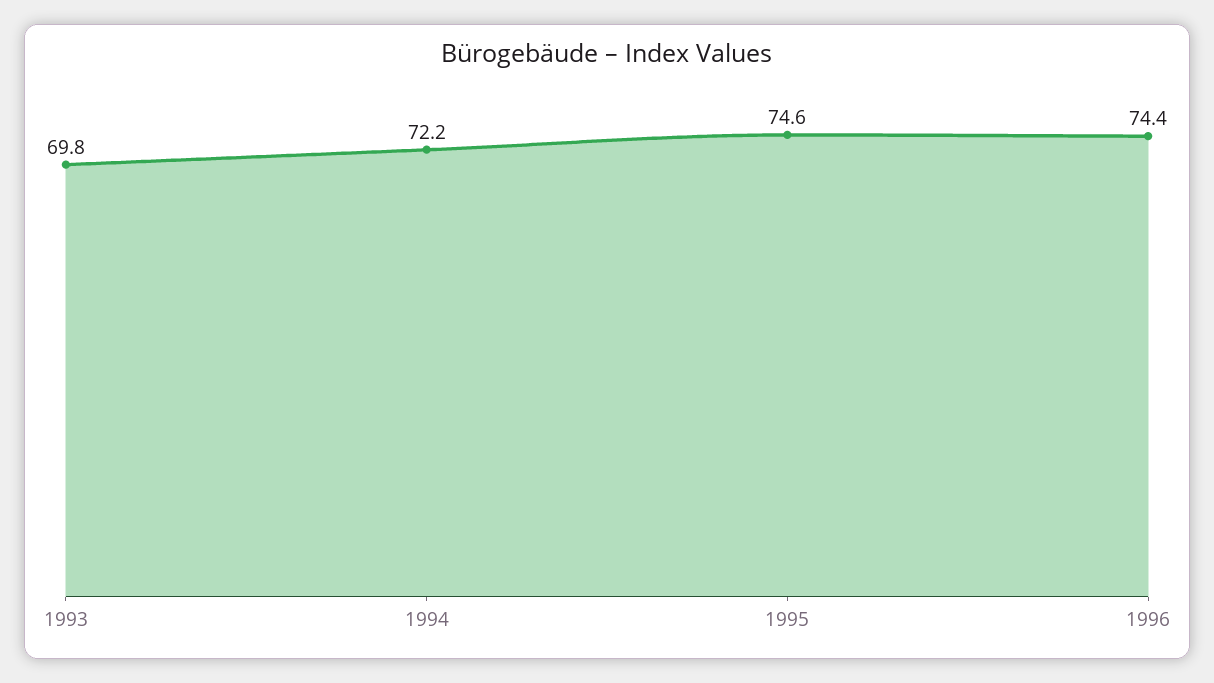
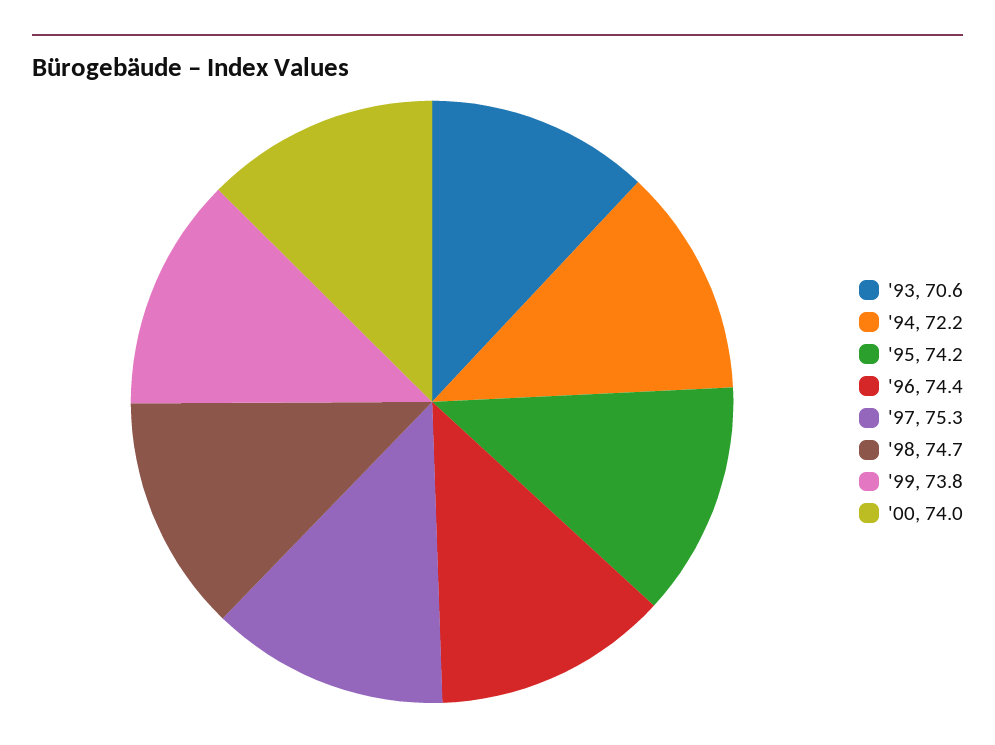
1993: 69.8 -> 70.6
1995: 74.6 -> 74.2
'97: none -> 75.3
'98: none -> 74.7
'99: none -> 73.8
'00: none -> 74

